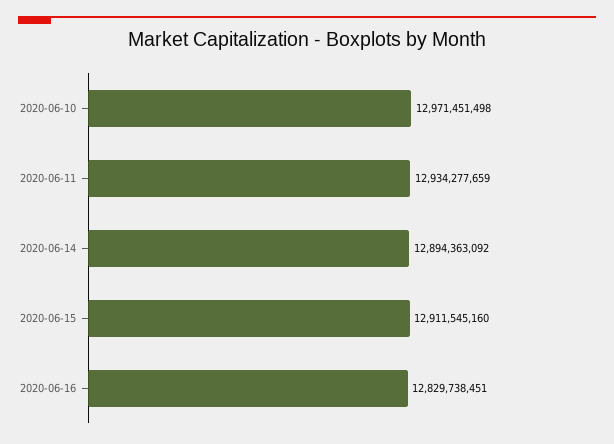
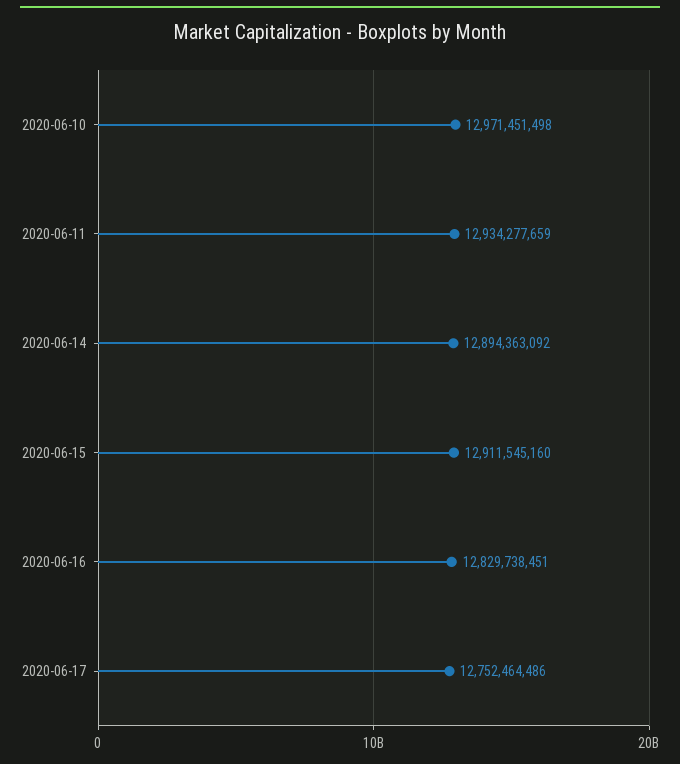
2020-06-17: none -> 12752464486

